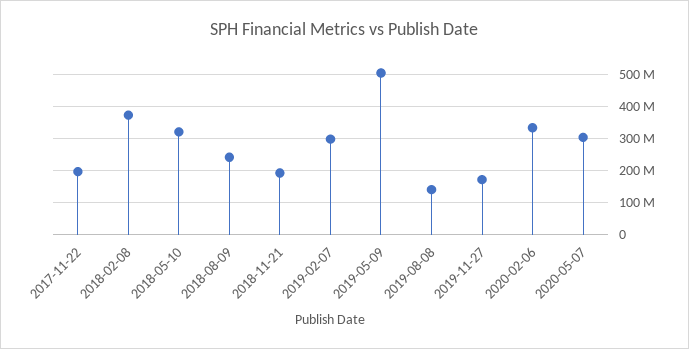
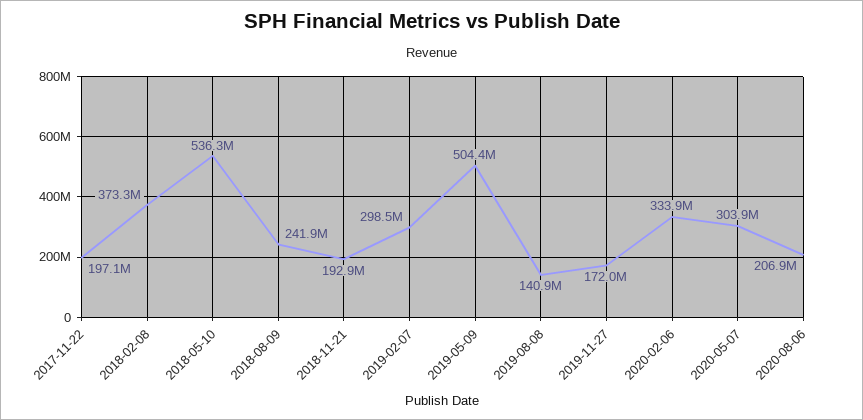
2018-05-10: 320000000 -> 536300000
2020-08-06: none -> 206900000

